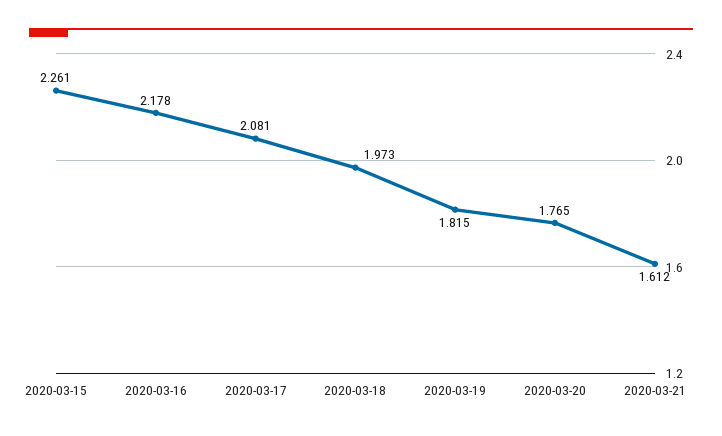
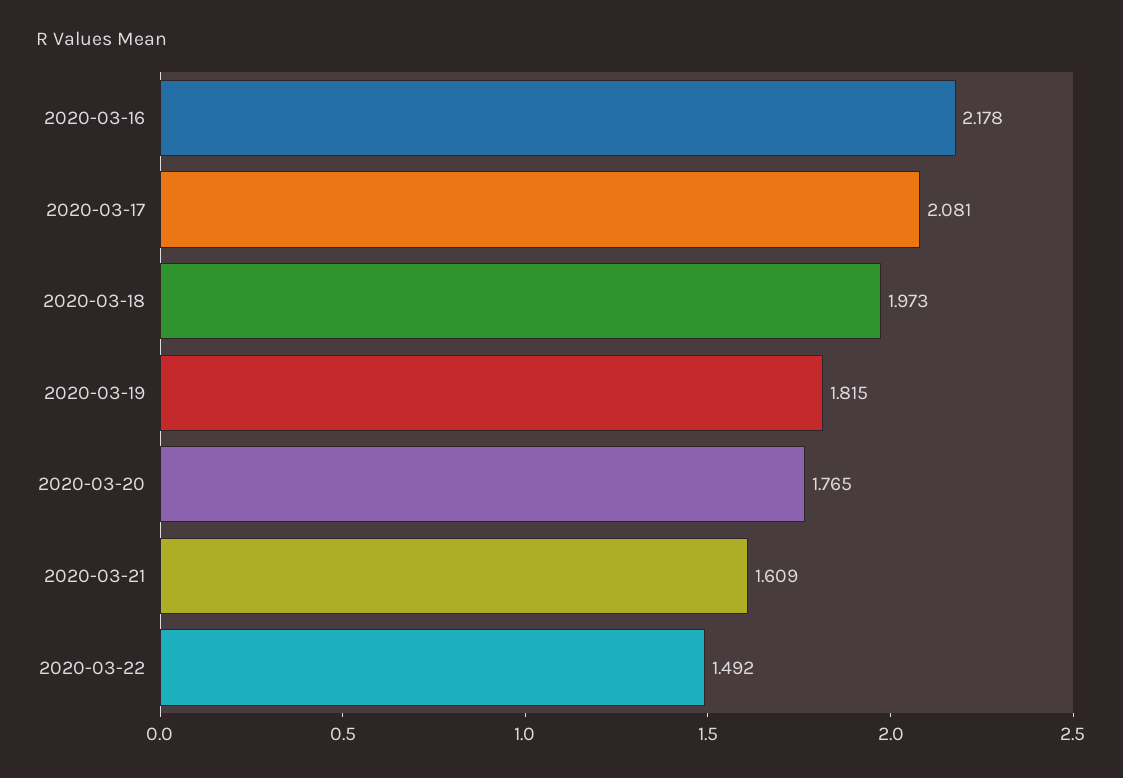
2020-03-15: 2.261 -> none
2020-03-21: 1.612 -> 1.609
2020-03-22: none -> 1.492

